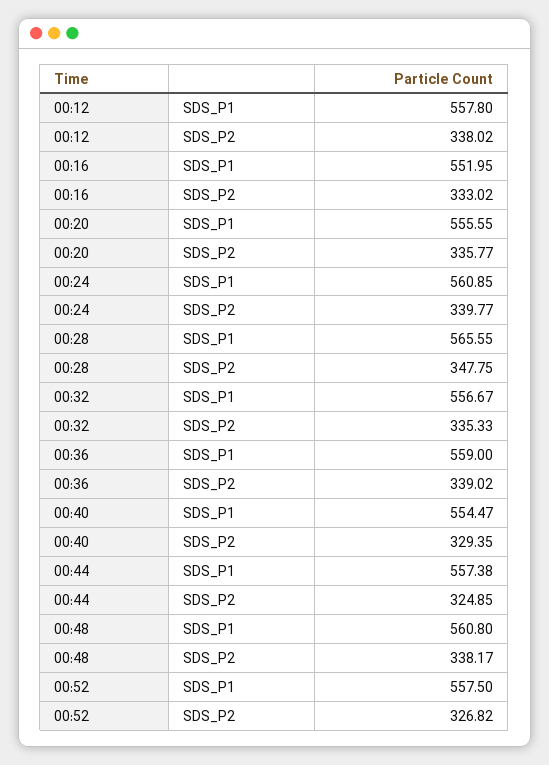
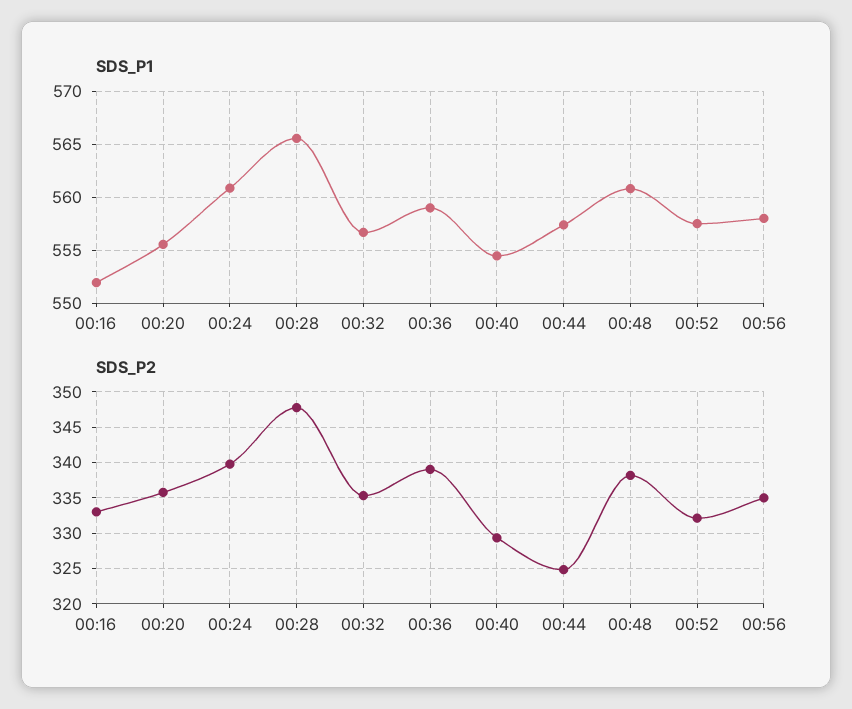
SDS_P1, 00:12: 557.8 -> none
SDS_P2, 00:12: 338.02 -> none
SDS_P2, 00:52: 326.82 -> 332
SDS_P1, 00:56: none -> 558
SDS_P2, 00:56: none -> 335

